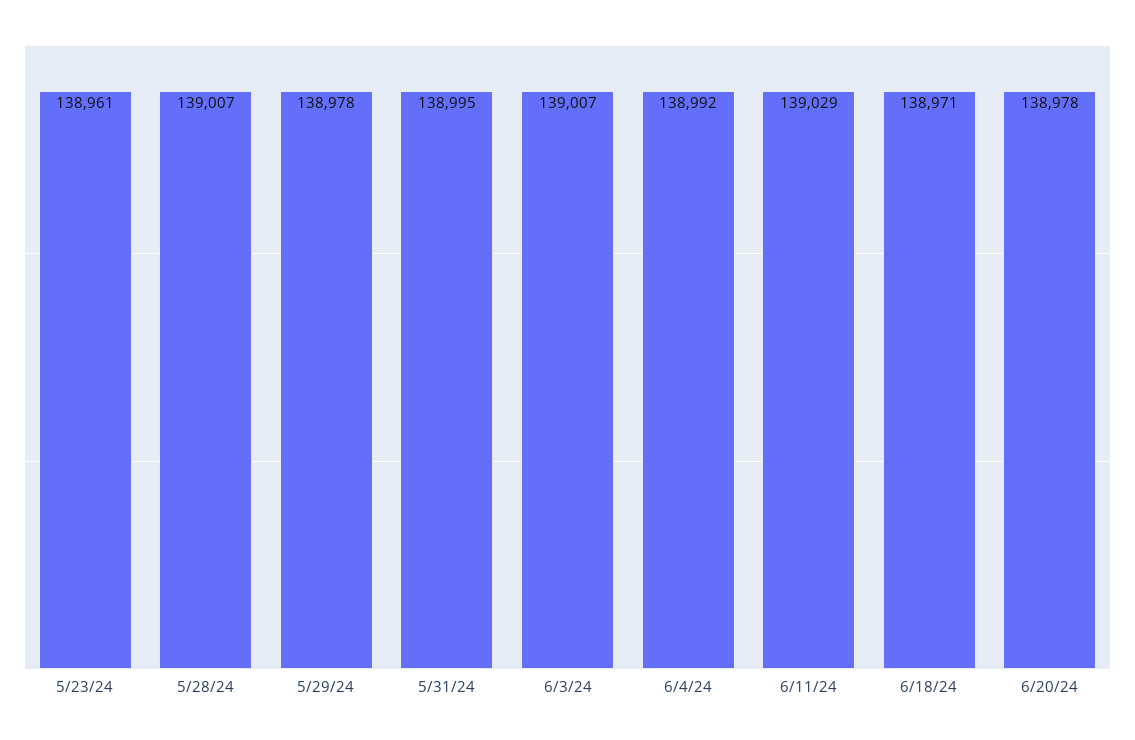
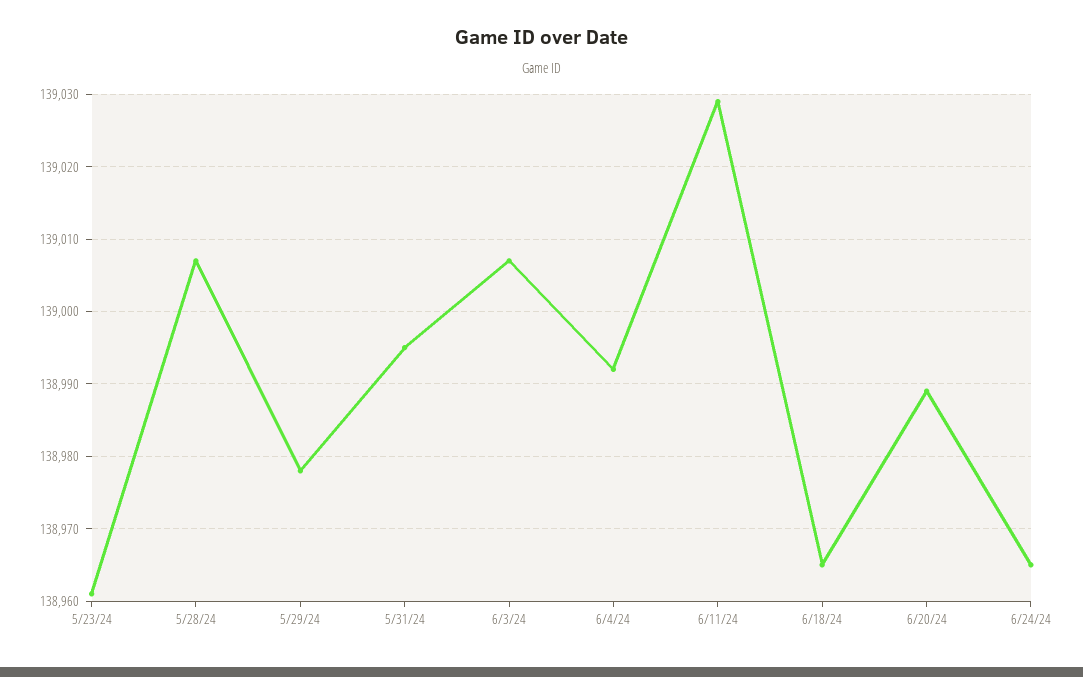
6/18/24: 138971 -> 138965
6/20/24: 138978 -> 138989
6/24/24: none -> 138965

